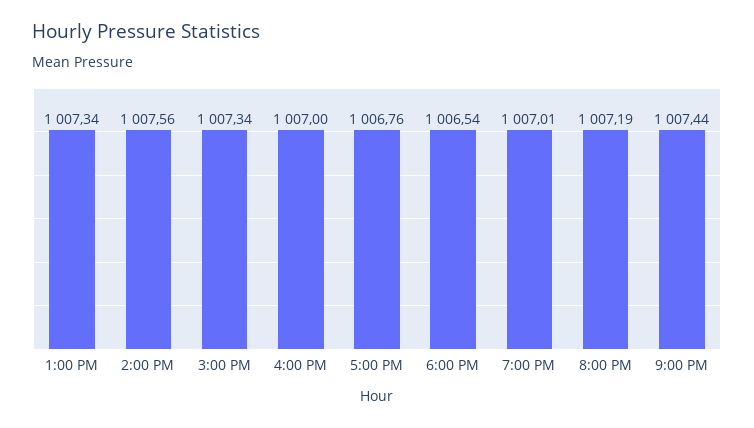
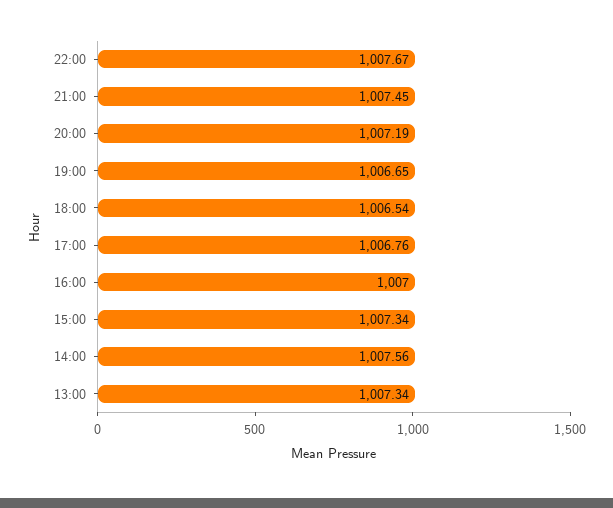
7:00 PM: 1007.01 -> 1006.65
9:00 PM: 1007.44 -> 1007.45
22:00: none -> 1007.67

